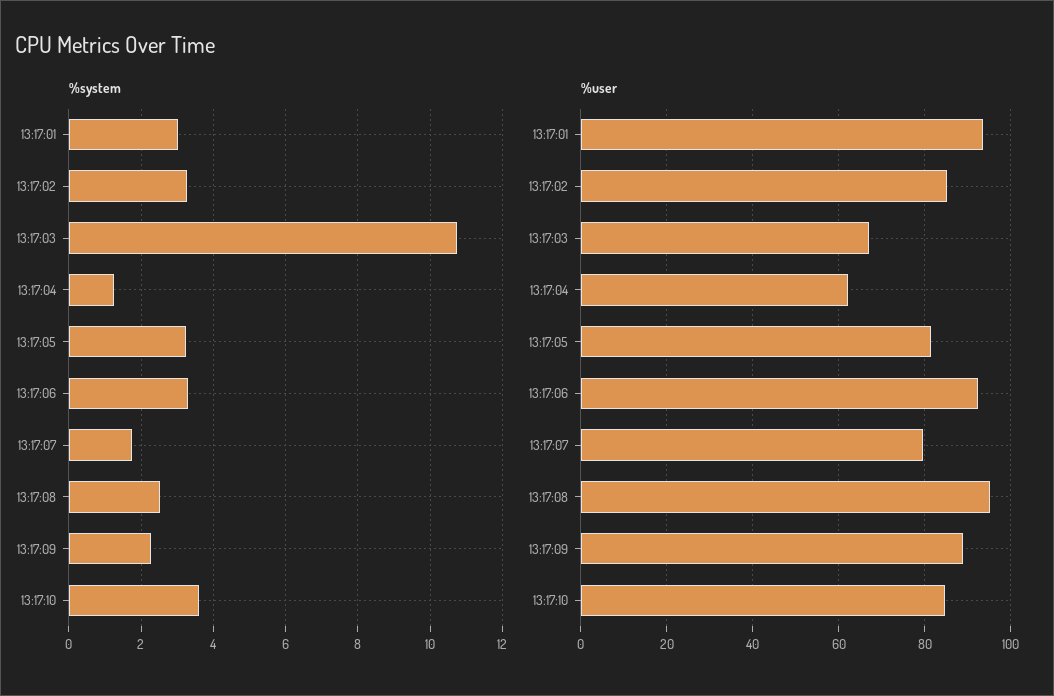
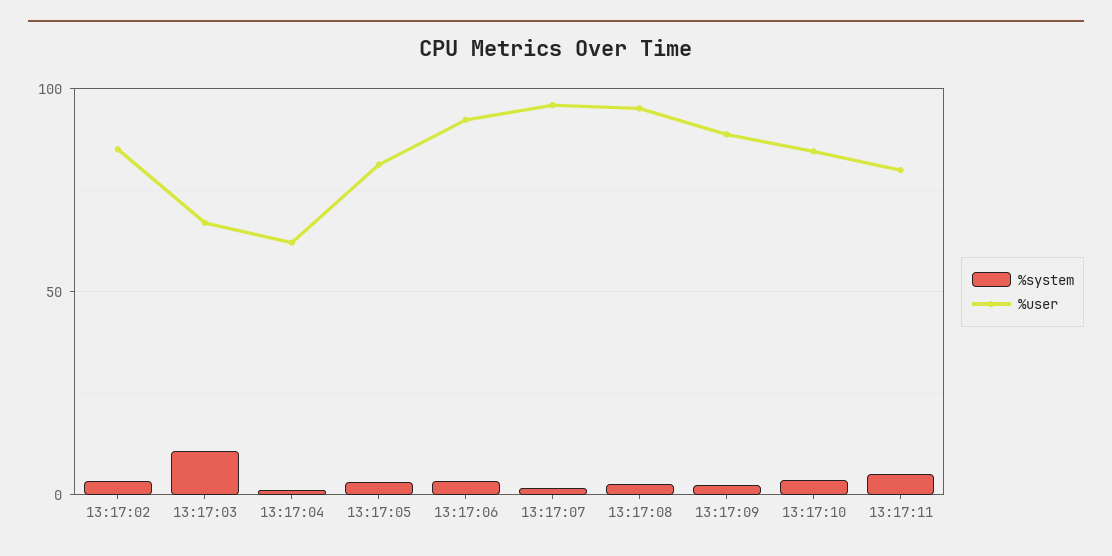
%system, 13:17:01: 3 -> none
%user, 13:17:01: 94 -> none
%user, 13:17:07: 80 -> 95
%system, 13:17:11: none -> 5
%user, 13:17:11: none -> 80

